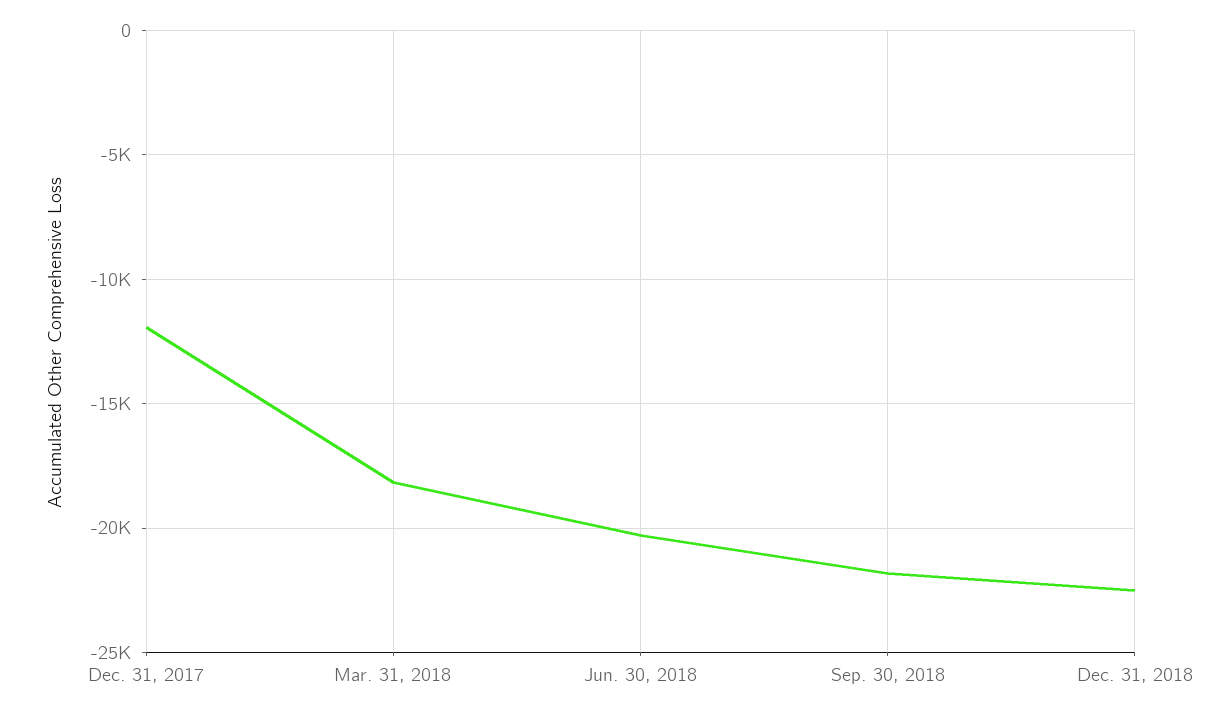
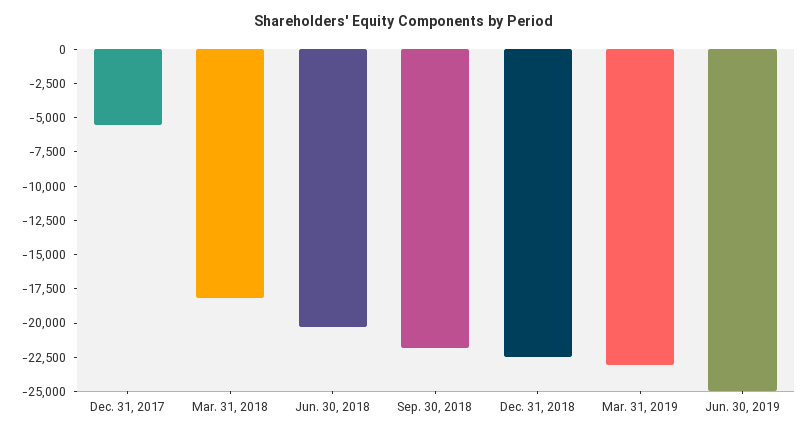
Dec. 31, 2017: -12000 -> -5000
Mar. 31, 2019: none -> -22500
Jun. 30, 2019: none -> -25000

